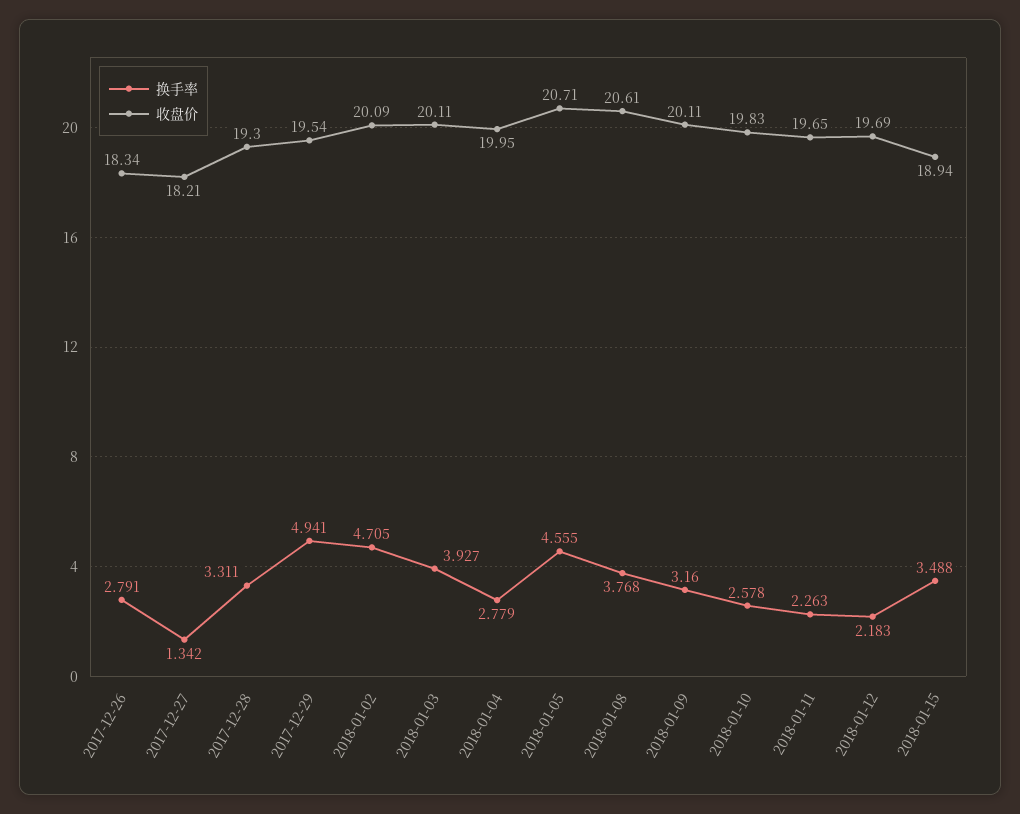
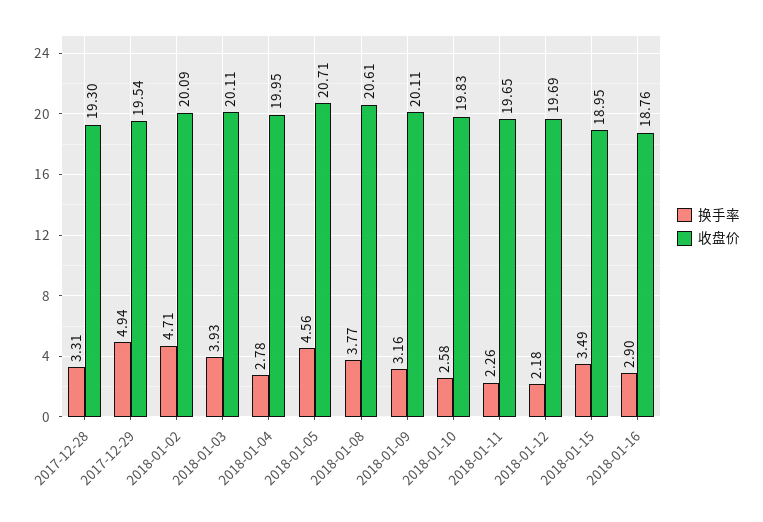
换手率, 2017-12-26: 2.791 -> none
收盘价, 2017-12-26: 18.34 -> none
换手率, 2017-12-27: 1.342 -> none
收盘价, 2017-12-27: 18.21 -> none
收盘价, 2018-01-15: 18.94 -> 18.95
换手率, 2018-01-16: none -> 2.9
收盘价, 2018-01-16: none -> 18.76

